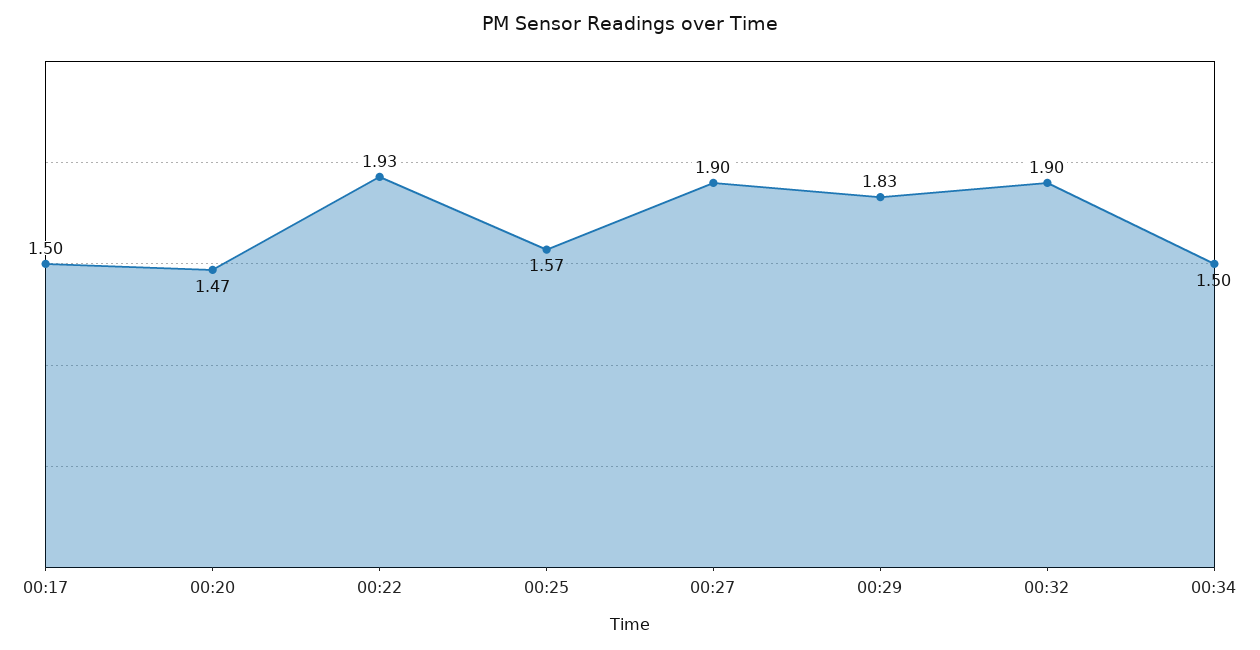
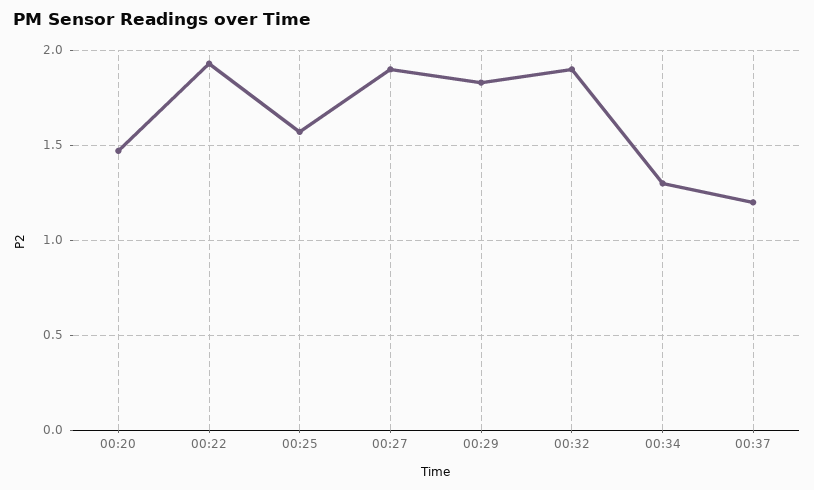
00:17: 1.5 -> none
00:34: 1.5 -> 1.3
00:37: none -> 1.2

